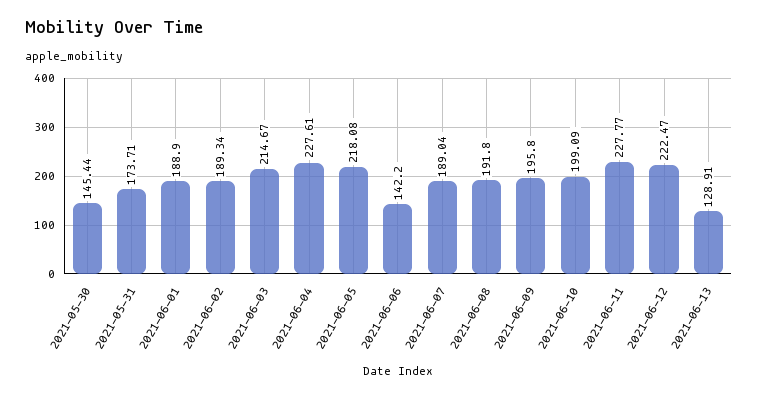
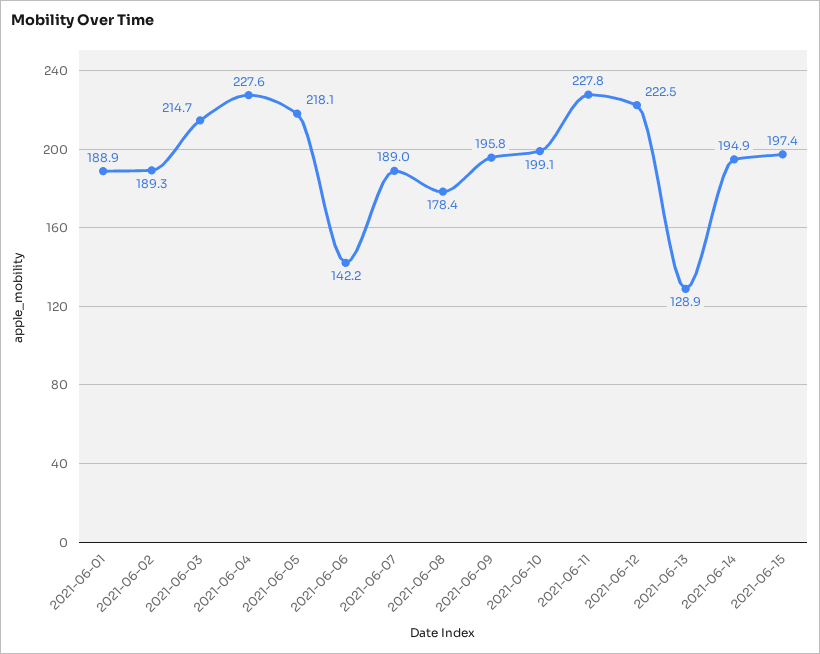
2021-05-30: 145.44 -> none
2021-05-31: 173.71 -> none
2021-06-08: 191.8 -> 178.4
2021-06-14: none -> 194.9
2021-06-15: none -> 197.4

